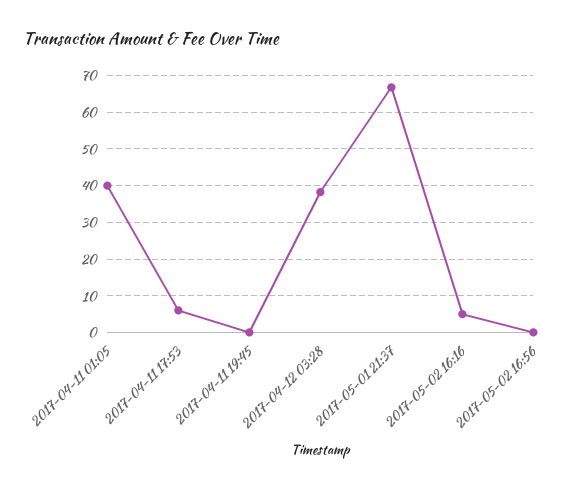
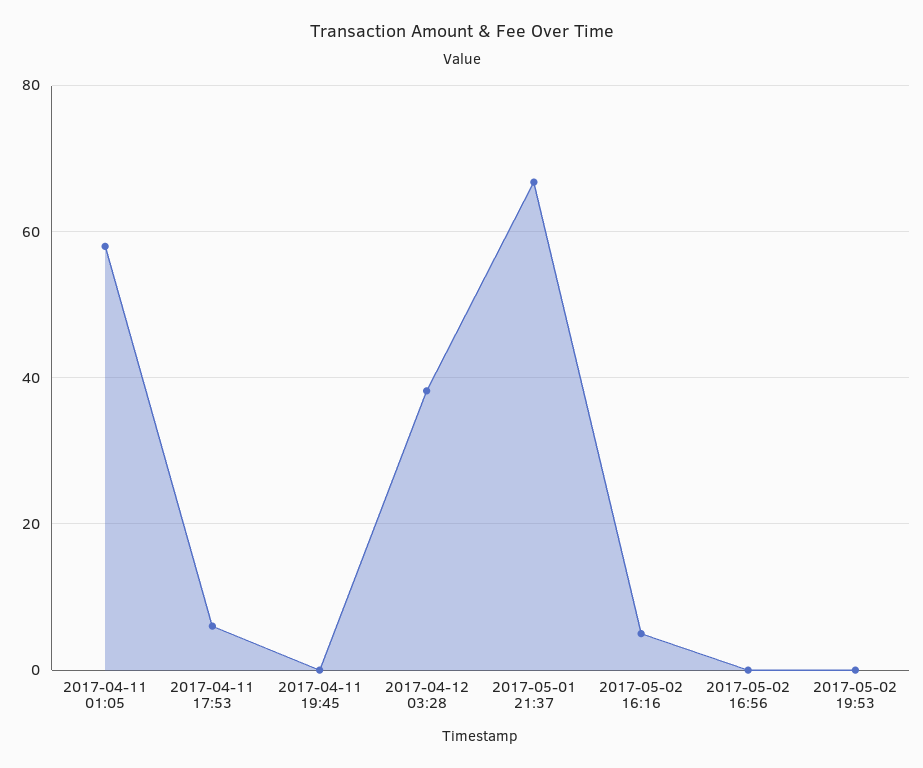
2017-04-11 01:05: 40 -> 58
2017-05-02 19:53: none -> 0

